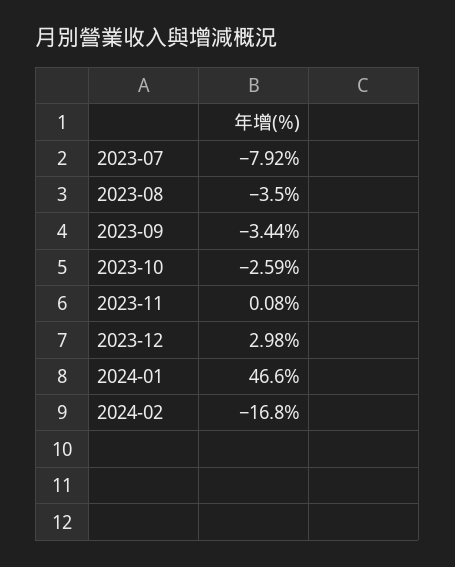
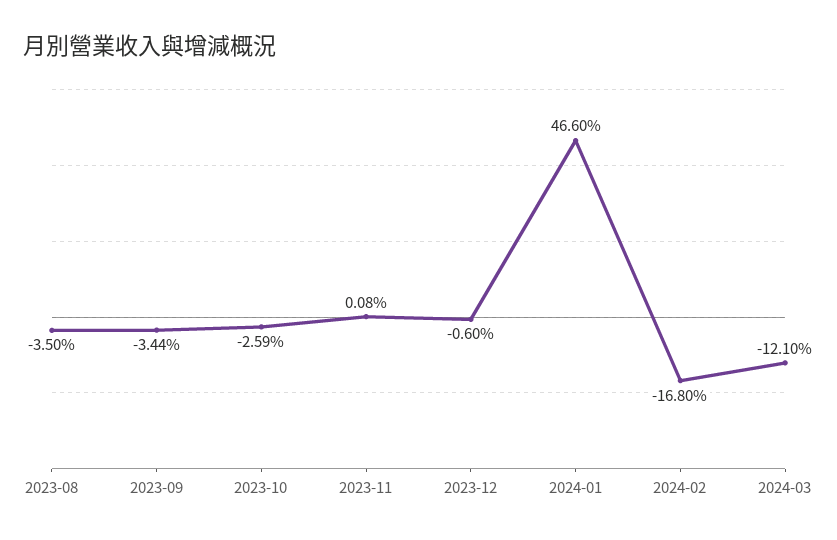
2023-07: -7.92 -> none
2023-12: 2.98 -> -0.6
2024-03: none -> -12.1

